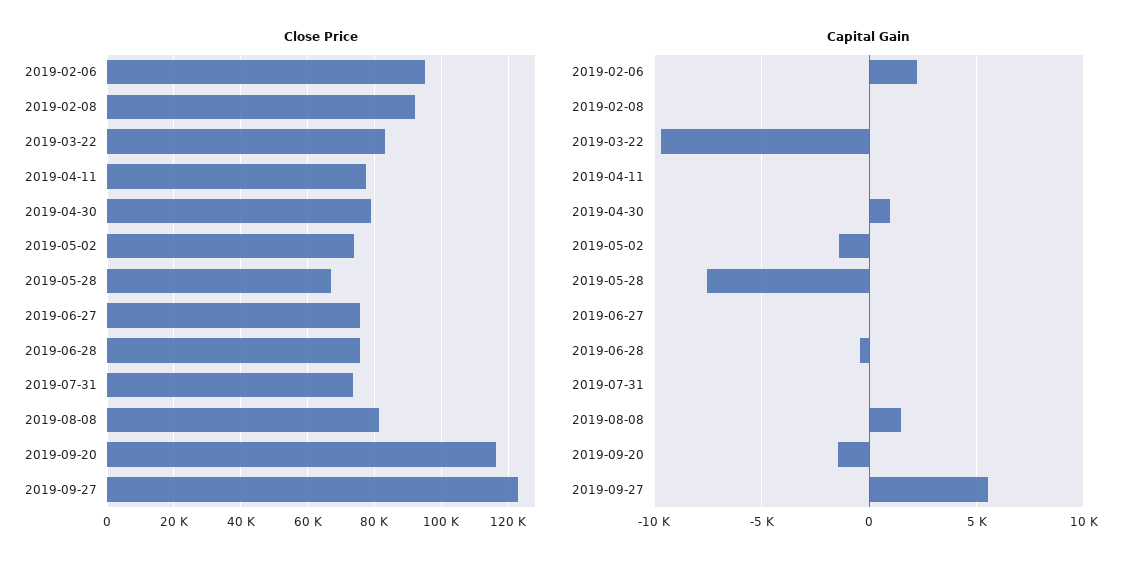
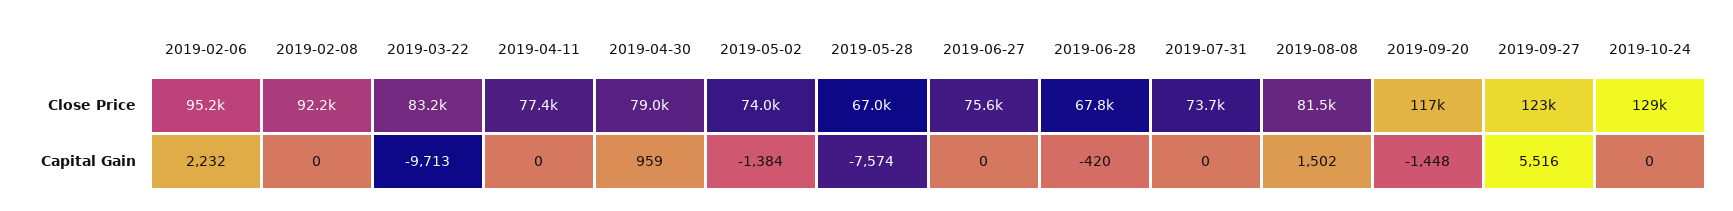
Close Price, 2019-06-28: 76000 -> 67800
Close Price, 2019-10-24: none -> 129000
Capital Gain, 2019-10-24: none -> 0

